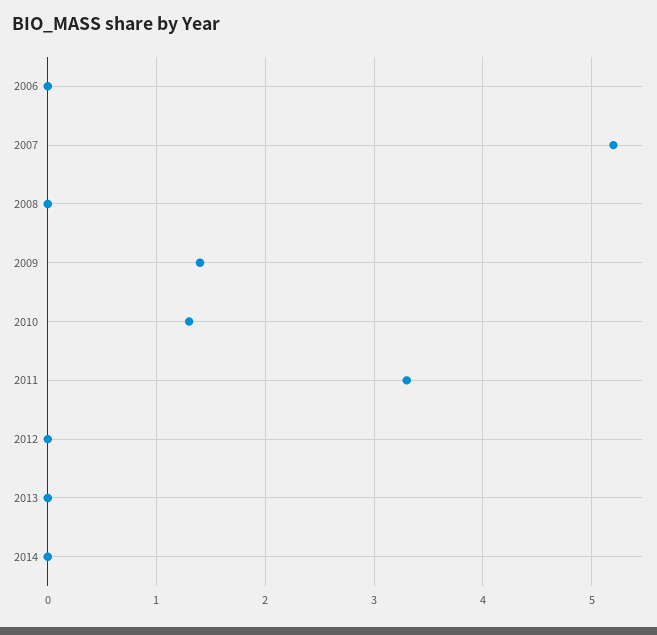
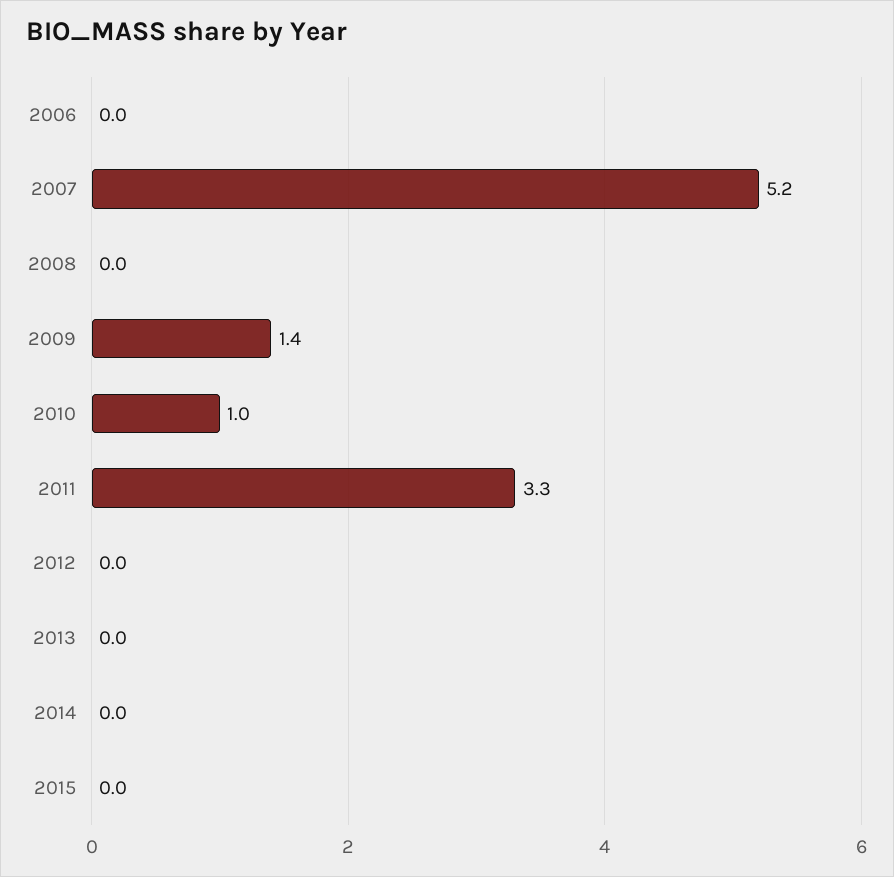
2010: 1.3 -> 1
2015: none -> 0

